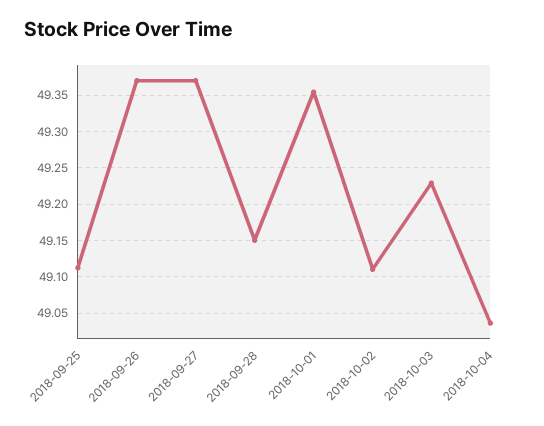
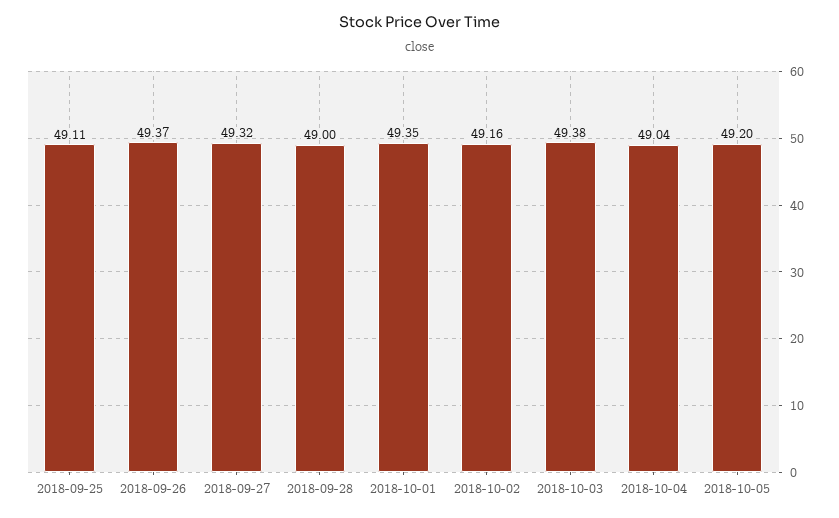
2018-09-27: 49.37 -> 49.32
2018-09-28: 49.15 -> 49
2018-10-02: 49.11 -> 49.16
2018-10-03: 49.23 -> 49.38
2018-10-05: none -> 49.2

